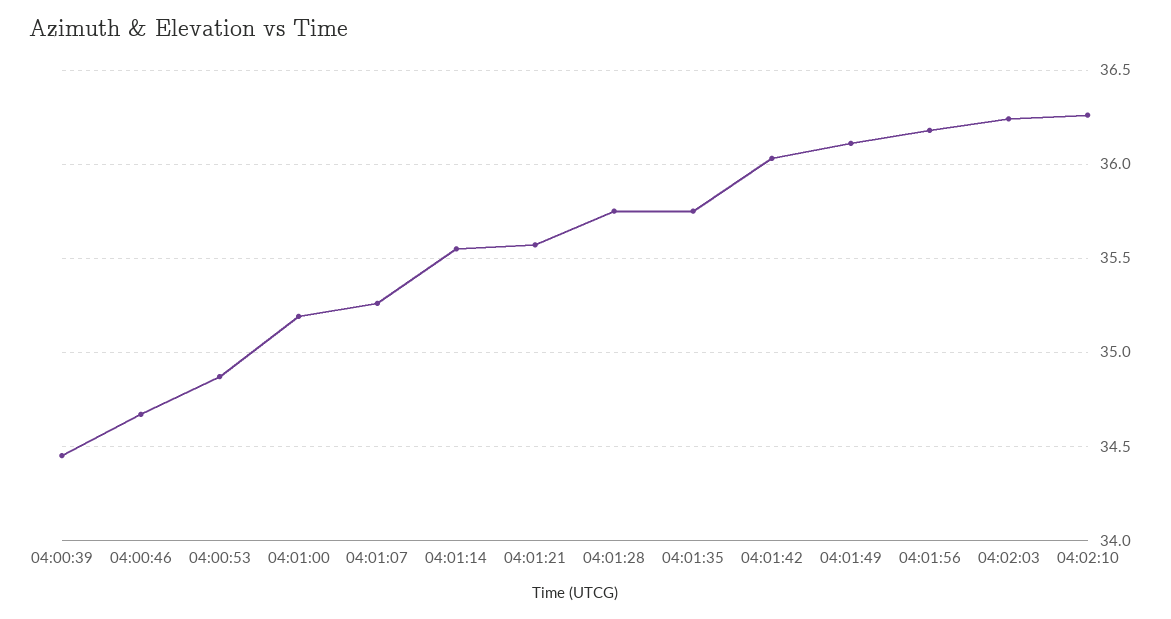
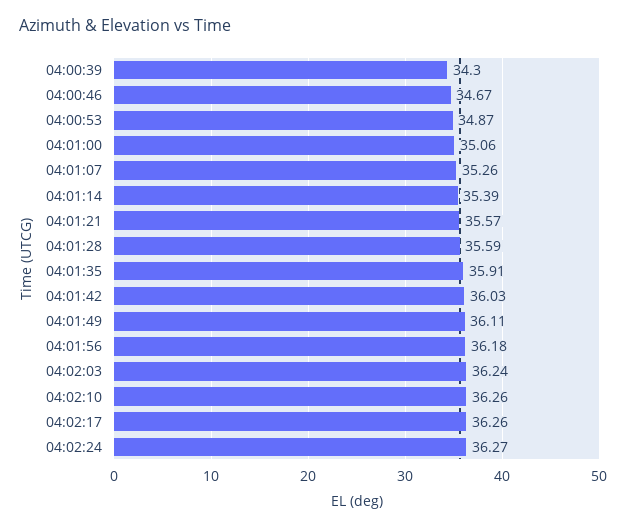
04:00:39: 34.45 -> 34.3
04:01:00: 35.2 -> 35.06
04:01:14: 35.55 -> 35.39
04:01:28: 35.75 -> 35.59
04:01:35: 35.75 -> 35.91
04:02:17: none -> 36.26
04:02:24: none -> 36.27

